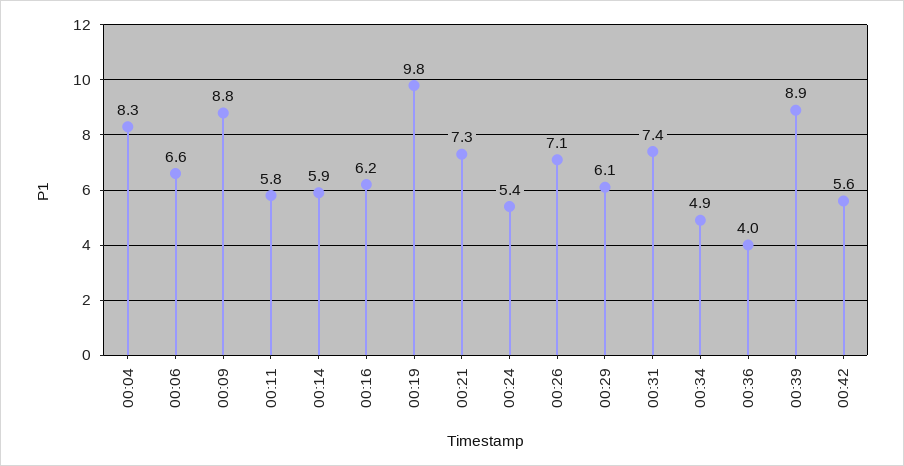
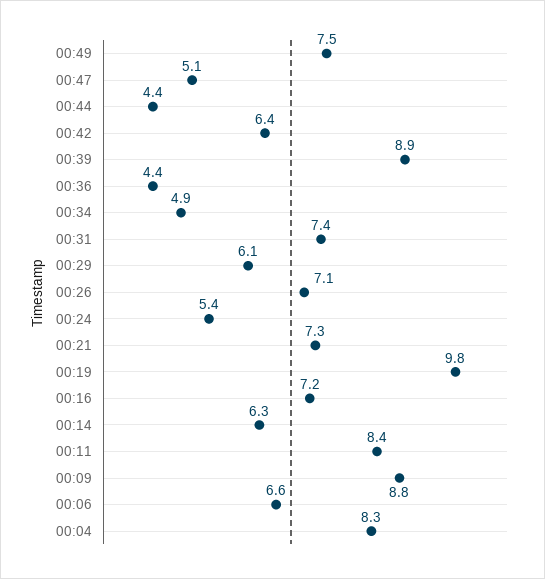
00:11: 5.8 -> 8.4
00:14: 5.9 -> 6.3
00:16: 6.2 -> 7.2
00:36: 4 -> 4.4
00:42: 5.6 -> 6.4
00:49: none -> 7.5
00:47: none -> 5.1
00:44: none -> 4.4

